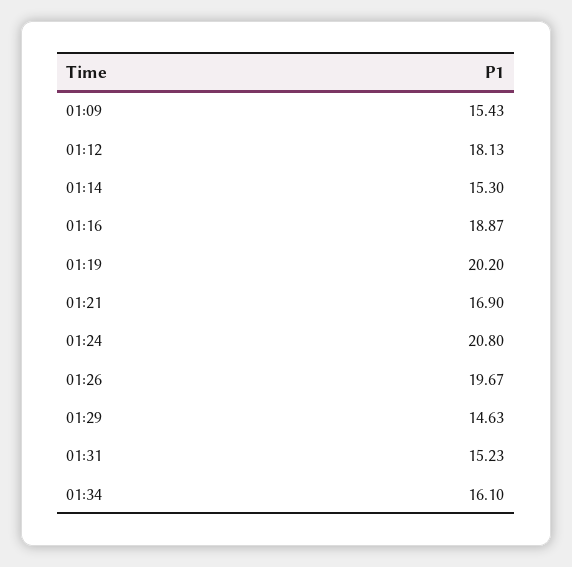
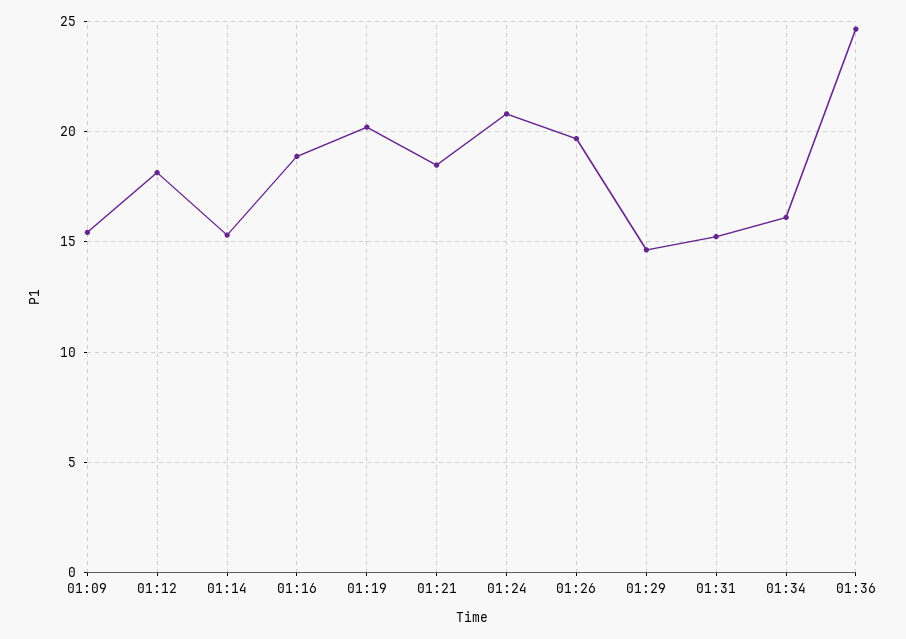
01:21: 16.9 -> 18.5
01:36: none -> 24.5

